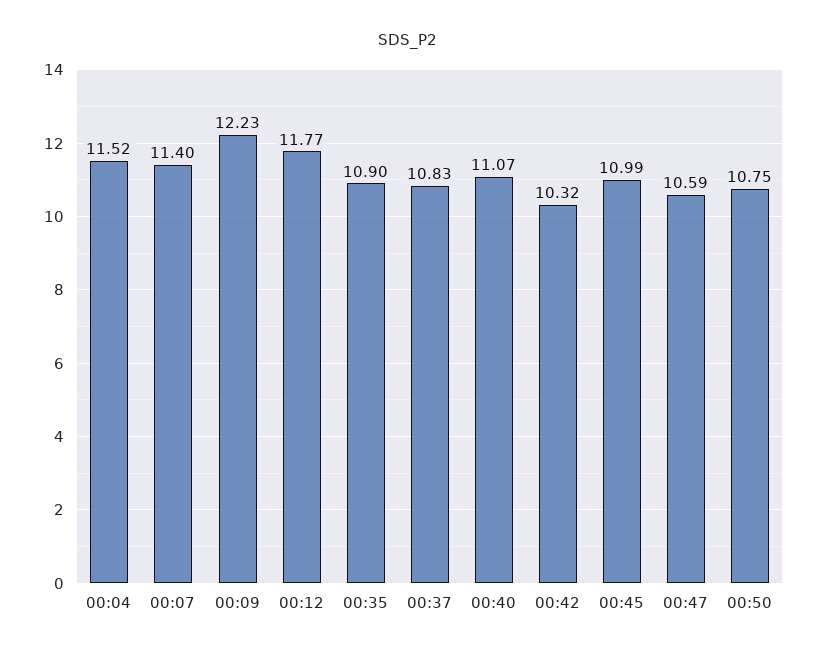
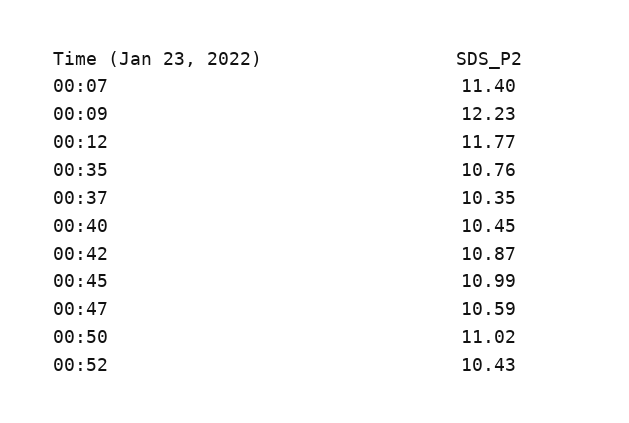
00:04: 11.52 -> none
00:35: 10.9 -> 10.76
00:37: 10.83 -> 10.35
00:40: 11.07 -> 10.45
00:42: 10.32 -> 10.87
00:50: 10.75 -> 11.02
00:52: none -> 10.43

